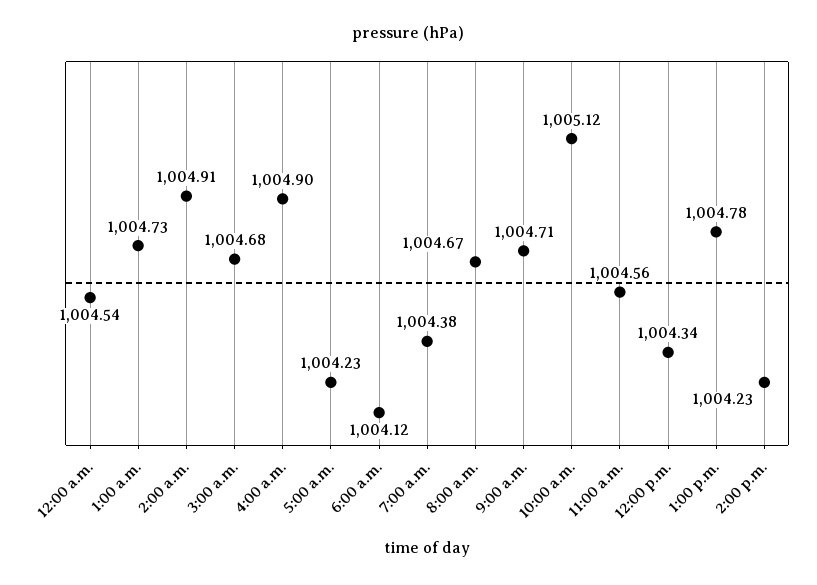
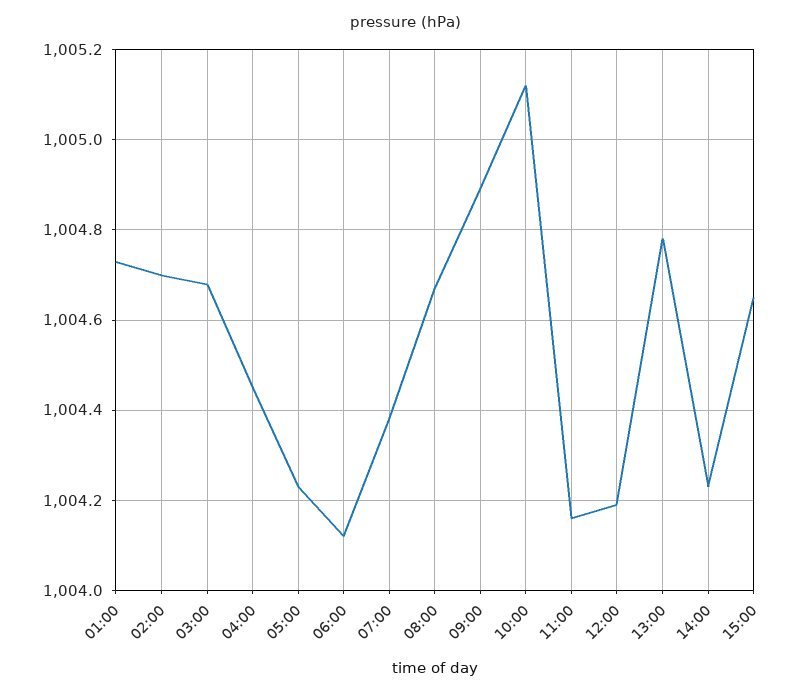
12:00 a.m.: 1004.54 -> none
2:00 a.m.: 1004.91 -> 1004.7
4:00 a.m.: 1004.9 -> 1004.45
9:00 a.m.: 1004.71 -> 1004.9
11:00 a.m.: 1004.56 -> 1004.15
12:00 p.m.: 1004.34 -> 1004.2
15:00: none -> 1004.65

